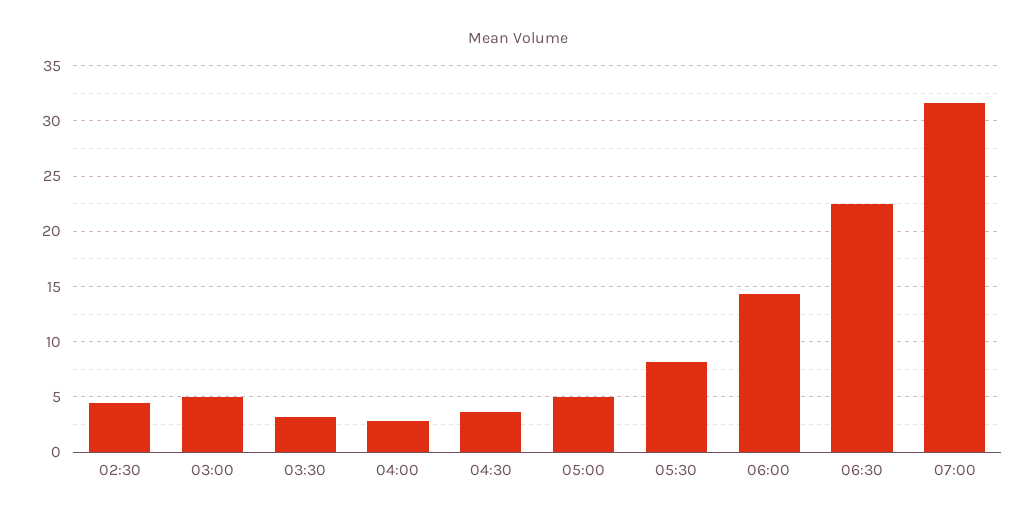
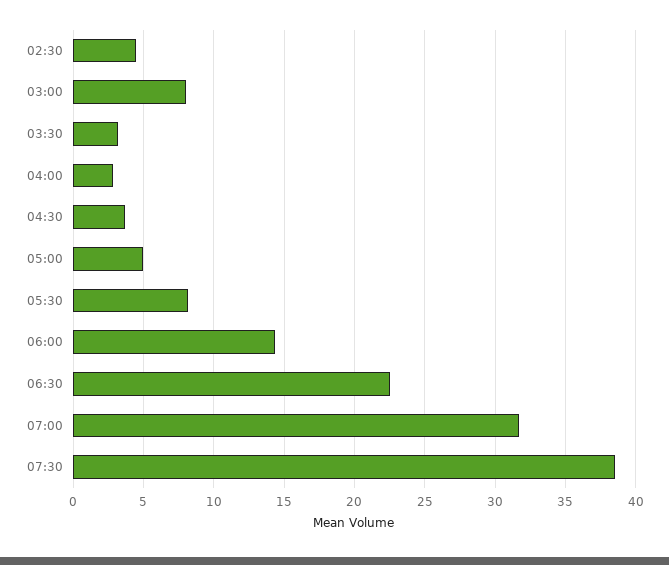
03:00: 5 -> 8
07:30: none -> 38.5

